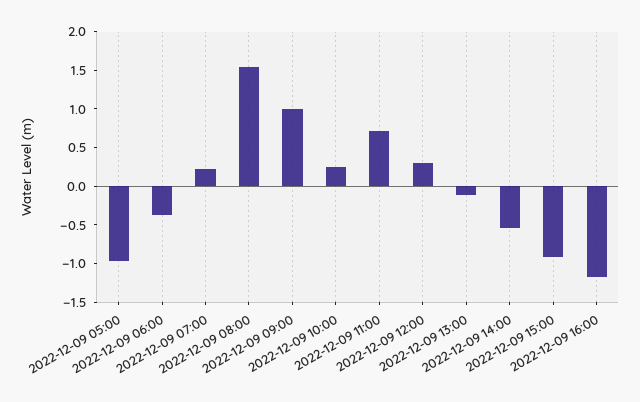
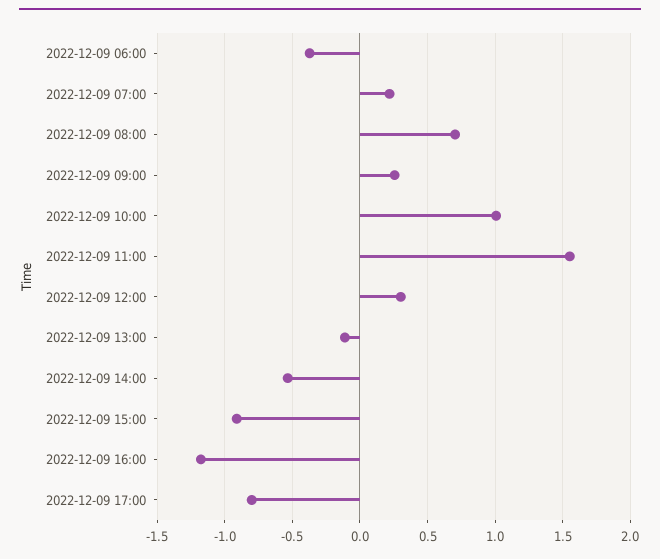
2022-12-09 05:00: -1 -> none
2022-12-09 08:00: 1.5 -> 0.7
2022-12-09 09:00: 1 -> 0.25
2022-12-09 10:00: 0.25 -> 1
2022-12-09 11:00: 0.75 -> 1.55
2022-12-09 17:00: none -> -0.8

